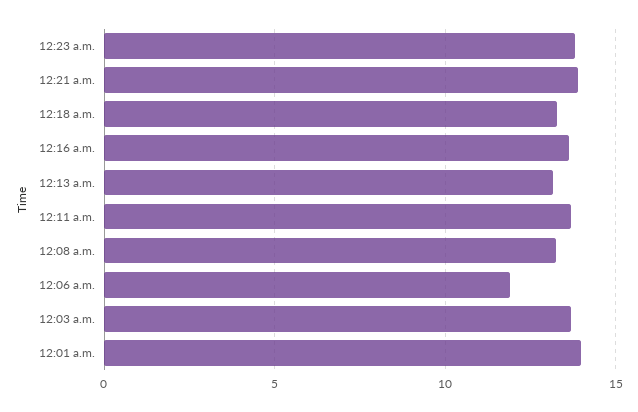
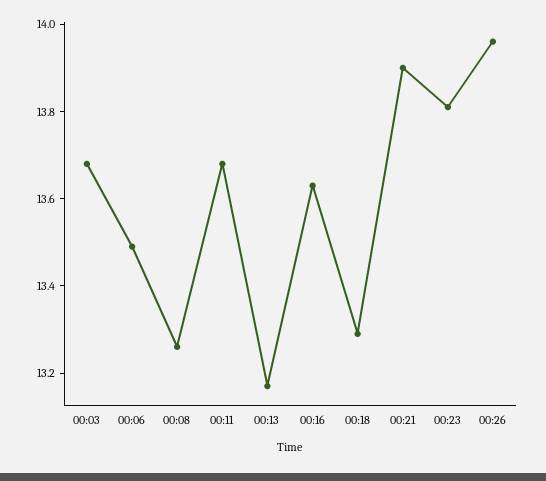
12:06 a.m.: 12 -> 13.5
12:01 a.m.: 14 -> none
00:26: none -> 13.95

